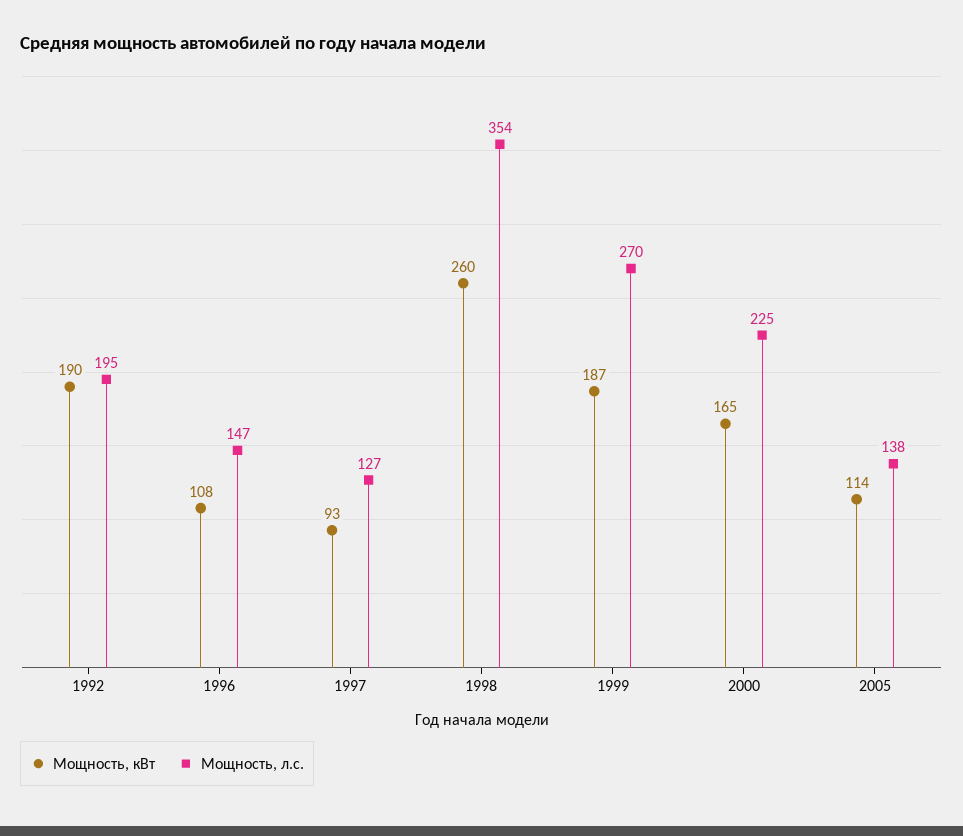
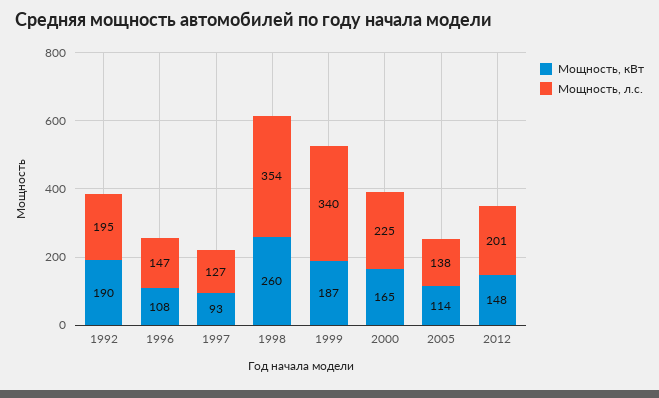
Мощность, л.с., 1999: 270 -> 340
Мощность, кВт, 2012: none -> 148
Мощность, л.с., 2012: none -> 201

